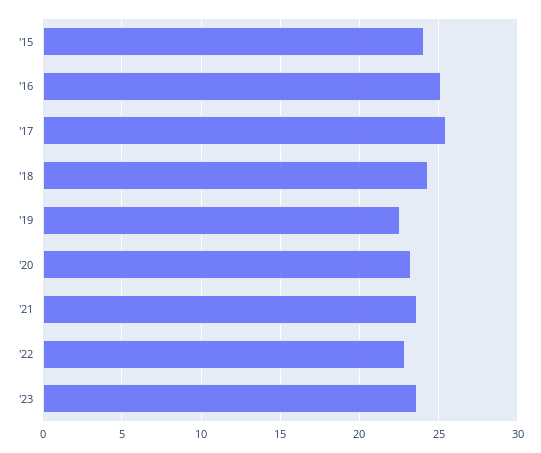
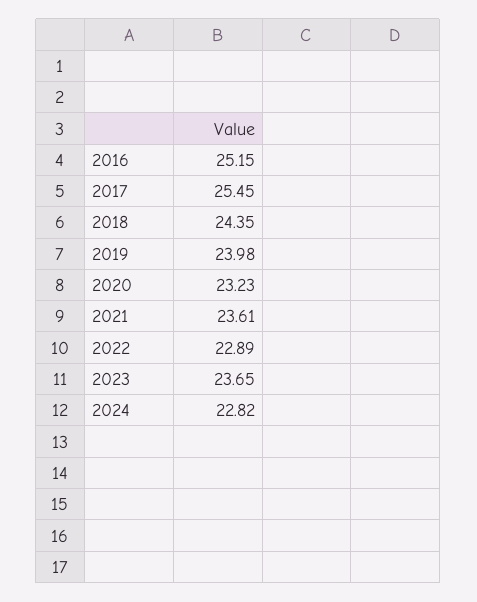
'15: 24 -> none
'19: 22.5 -> 23.98
2024: none -> 22.82

